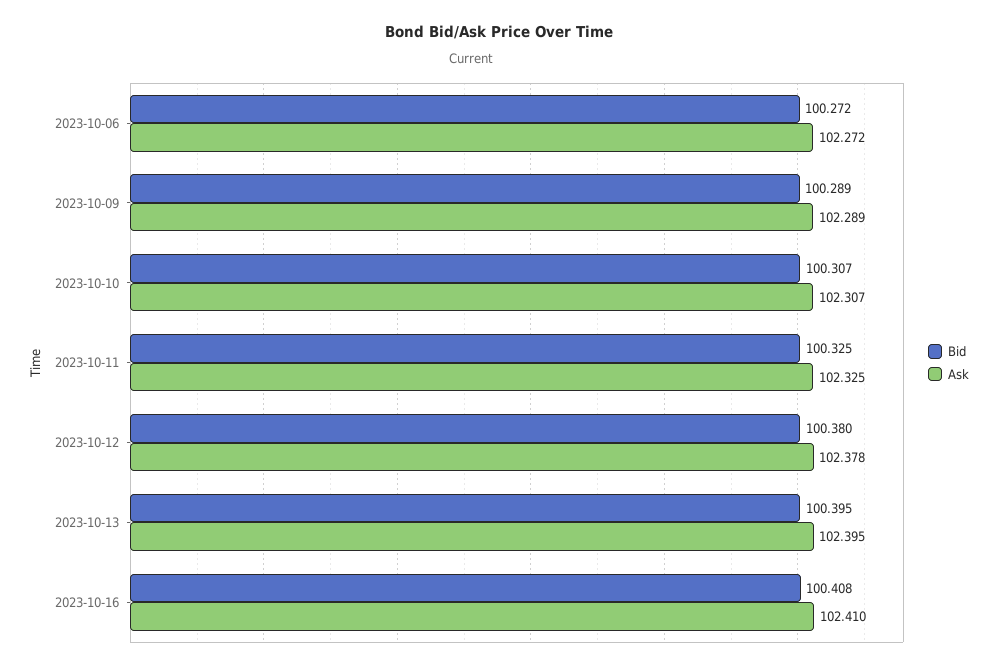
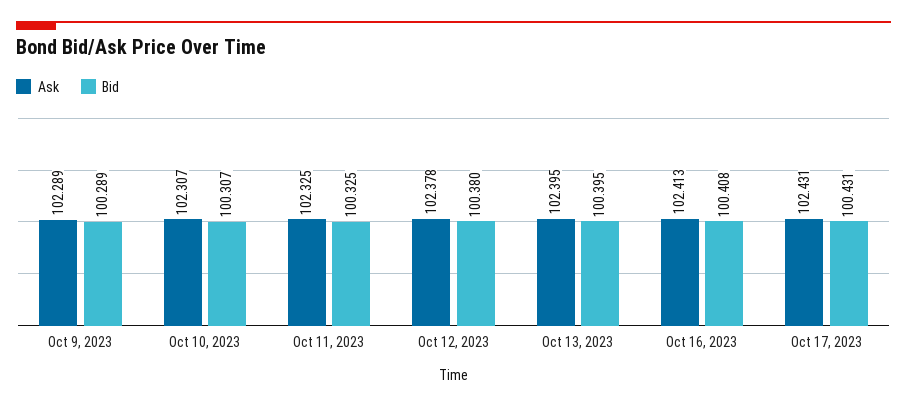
Bid, 2023-10-06: 100.272 -> none
Ask, 2023-10-06: 102.272 -> none
Ask, 2023-10-16: 102.41 -> 102.413
Ask, Oct 17, 2023: none -> 102.431
Bid, Oct 17, 2023: none -> 100.431

